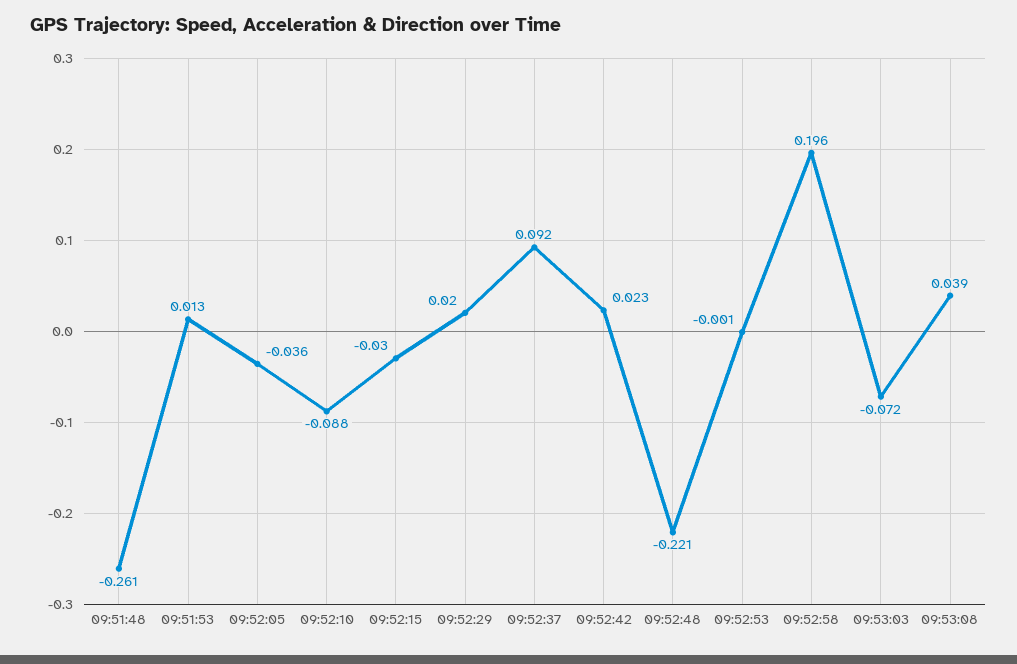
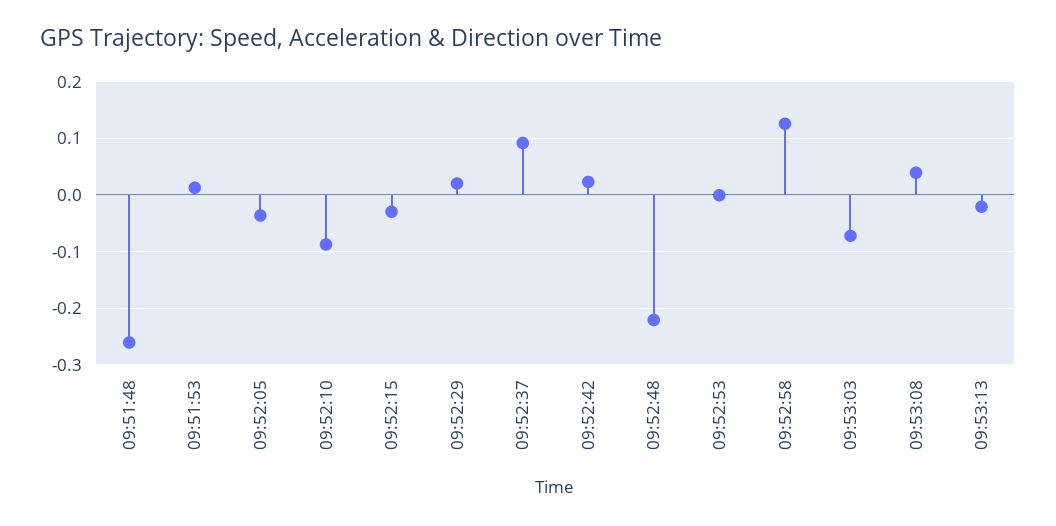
09:52:58: 0.196 -> 0.12
09:53:13: none -> -0.02

